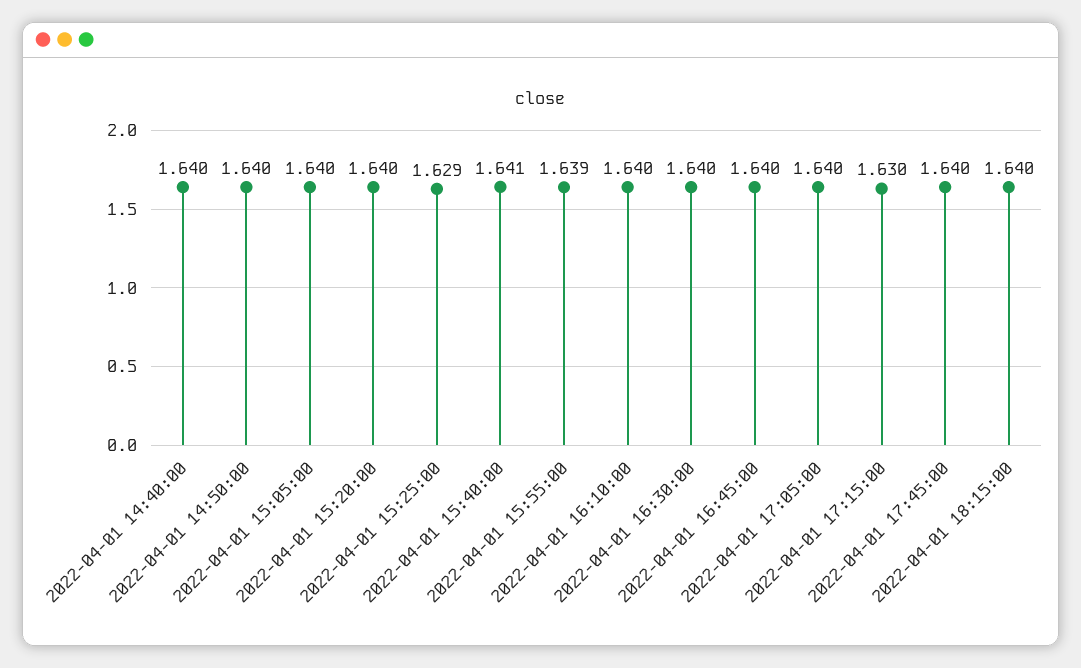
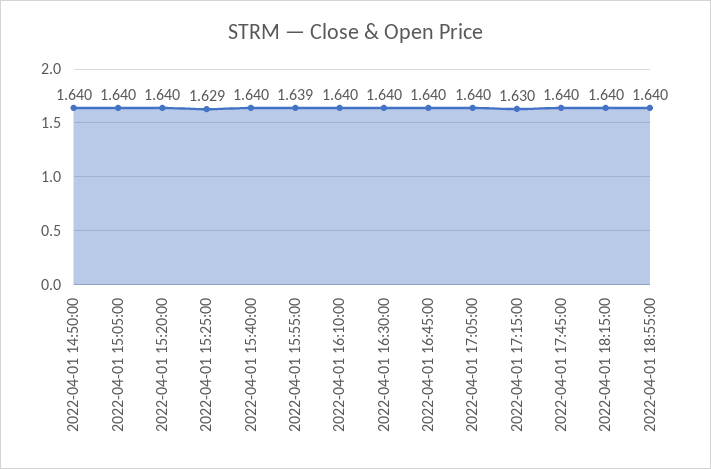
2022-04-01 14:40:00: 1.64 -> none
2022-04-01 15:40:00: 1.641 -> 1.64
2022-04-01 18:55:00: none -> 1.64

